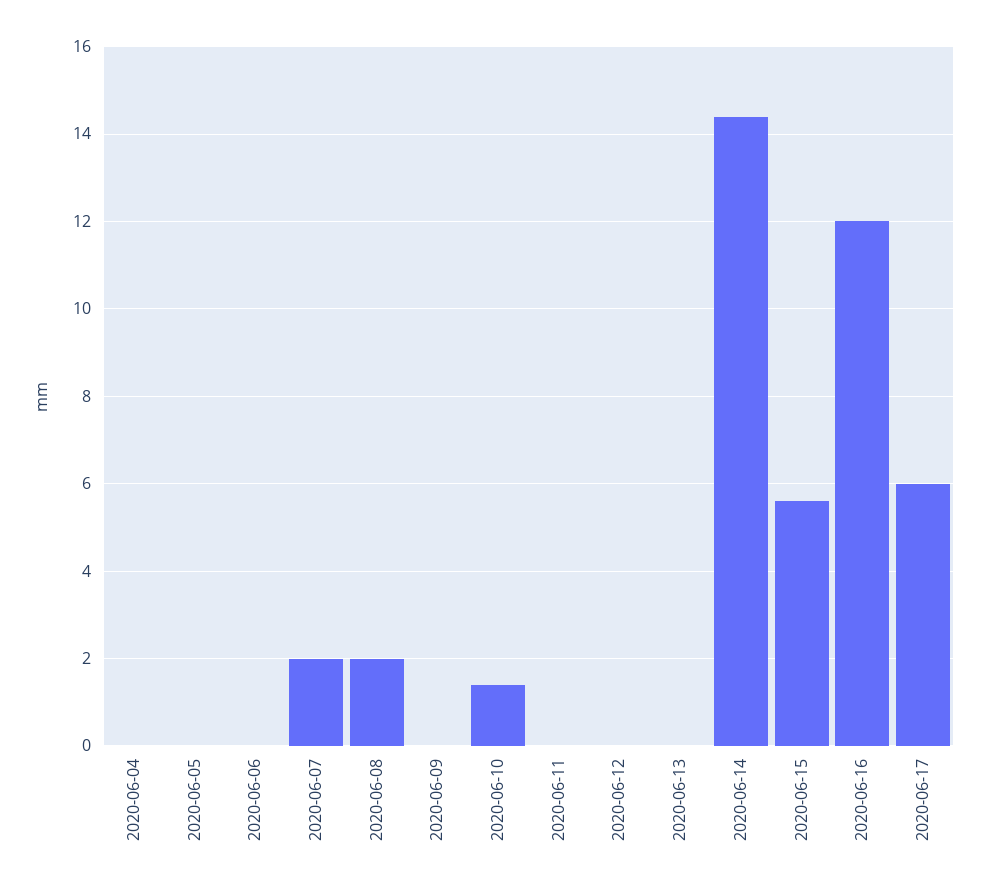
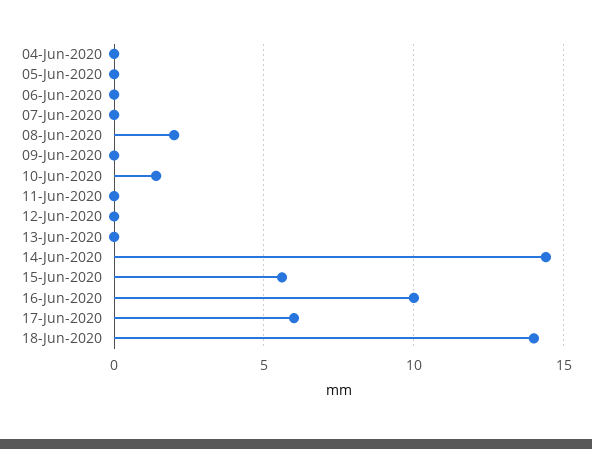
2020-06-07: 2 -> 0
2020-06-16: 12 -> 10
18-Jun-2020: none -> 14

